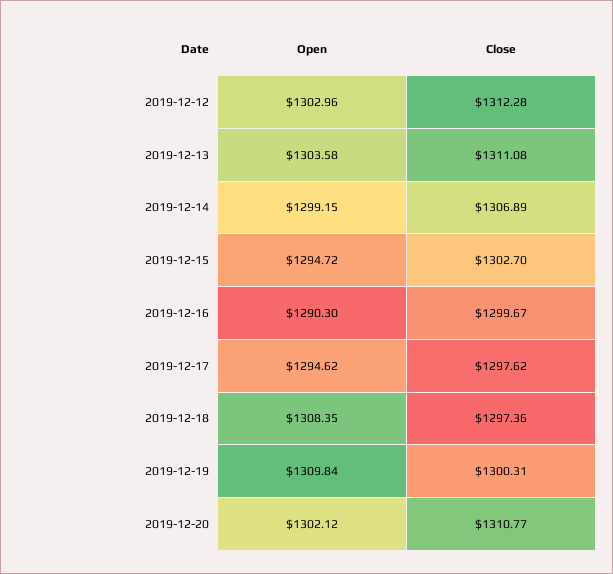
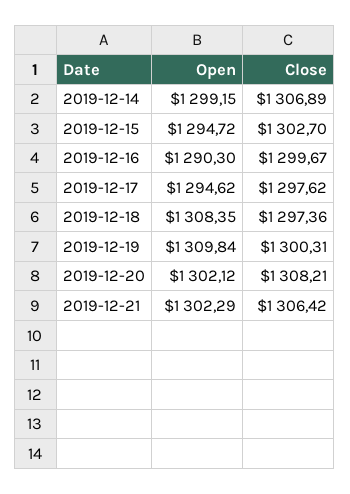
Open, 2019-12-12: 1302.96 -> none
Close, 2019-12-12: 1312.28 -> none
Open, 2019-12-13: 1303.58 -> none
Close, 2019-12-13: 1311.08 -> none
Close, 2019-12-20: 1310.77 -> 1308.21
Open, 2019-12-21: none -> 1302.29
Close, 2019-12-21: none -> 1306.42

